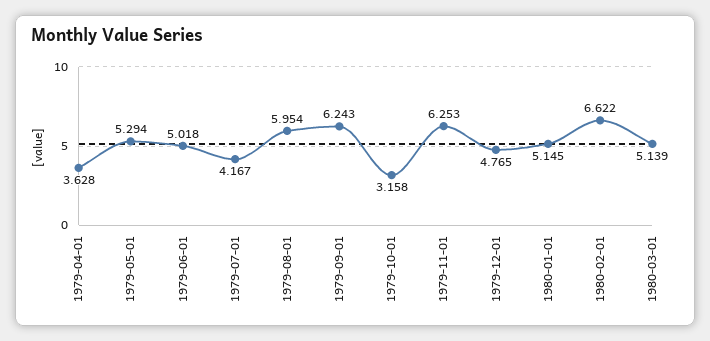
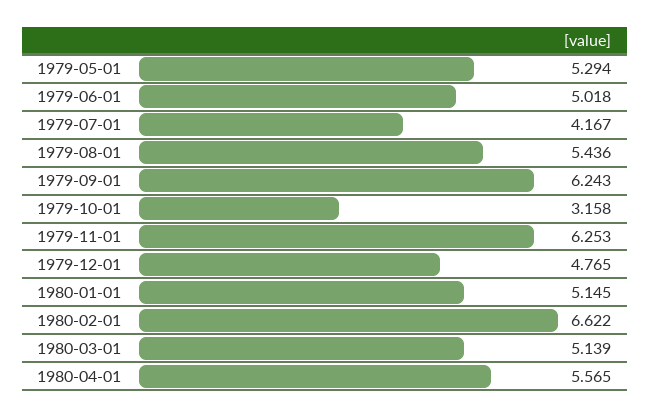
1979-04-01: 3.628 -> none
1979-08-01: 5.954 -> 5.436
1980-04-01: none -> 5.565

